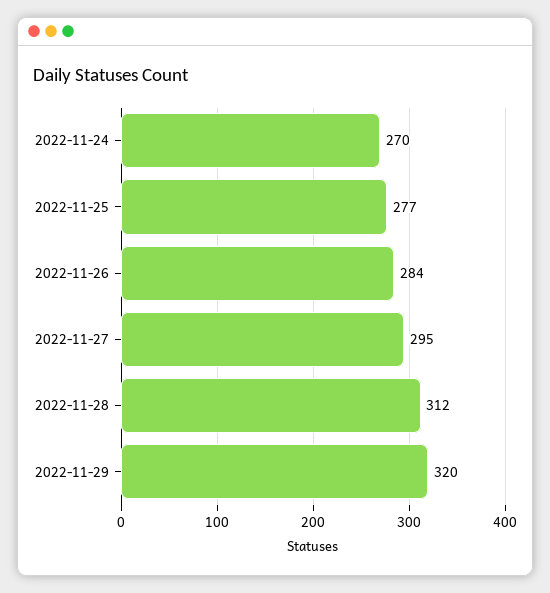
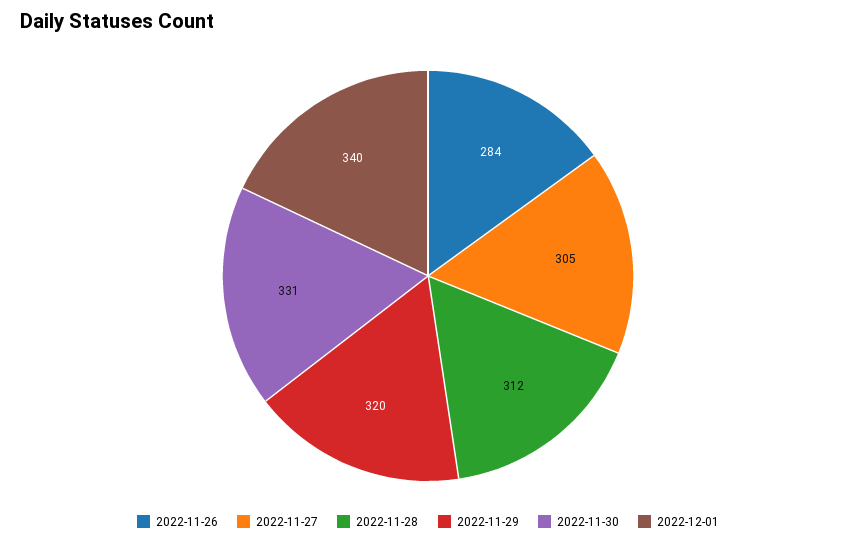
2022-11-24: 270 -> none
2022-11-25: 277 -> none
2022-11-27: 295 -> 305
2022-11-30: none -> 331
2022-12-01: none -> 340

